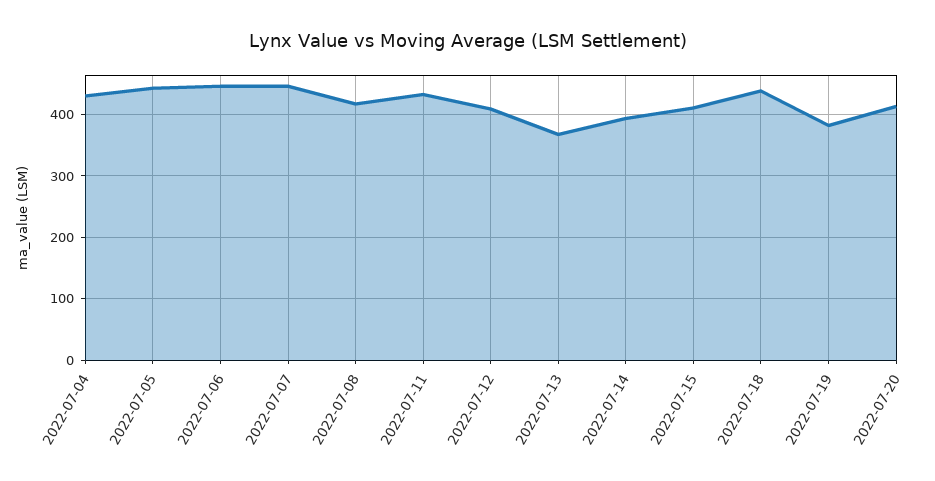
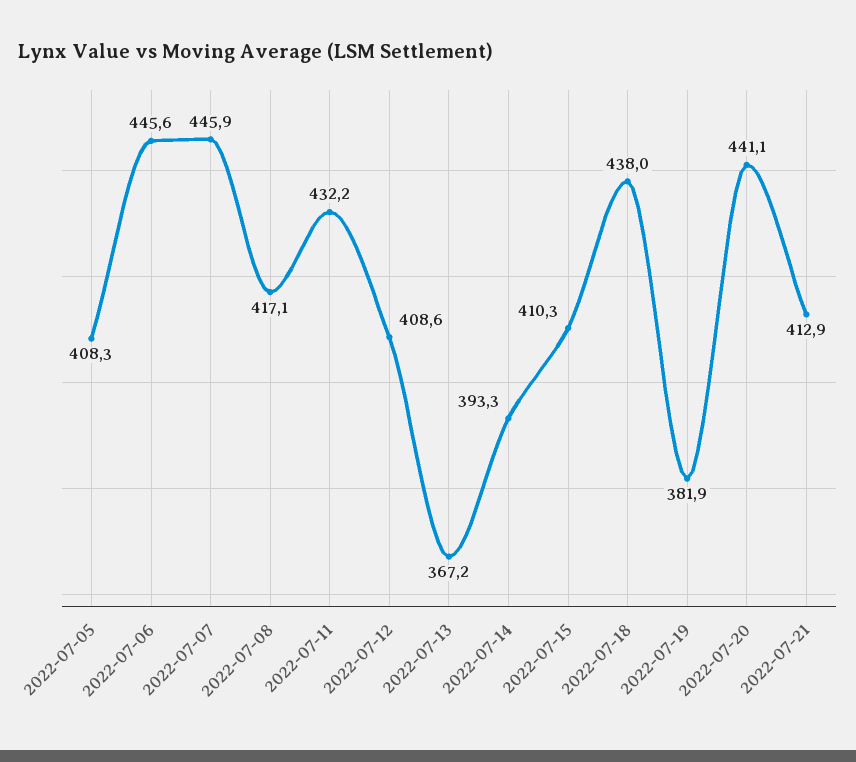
2022-07-04: 430 -> none
2022-07-05: 440 -> 408.3
2022-07-20: 410 -> 441.1
2022-07-21: none -> 412.9

